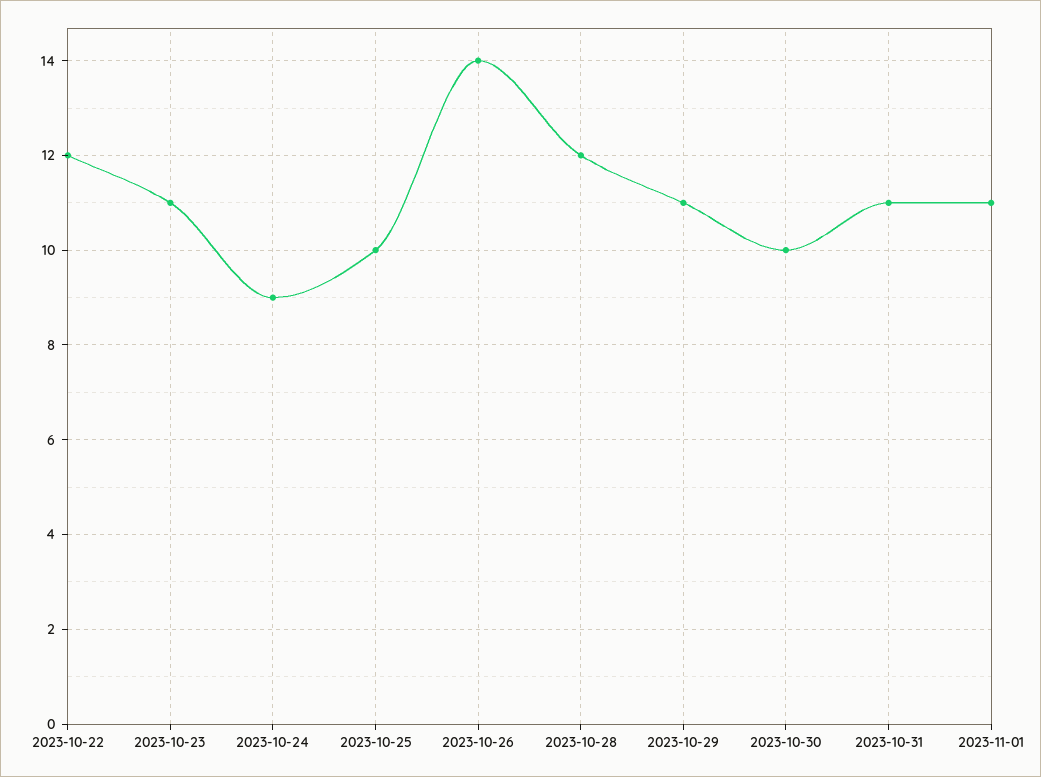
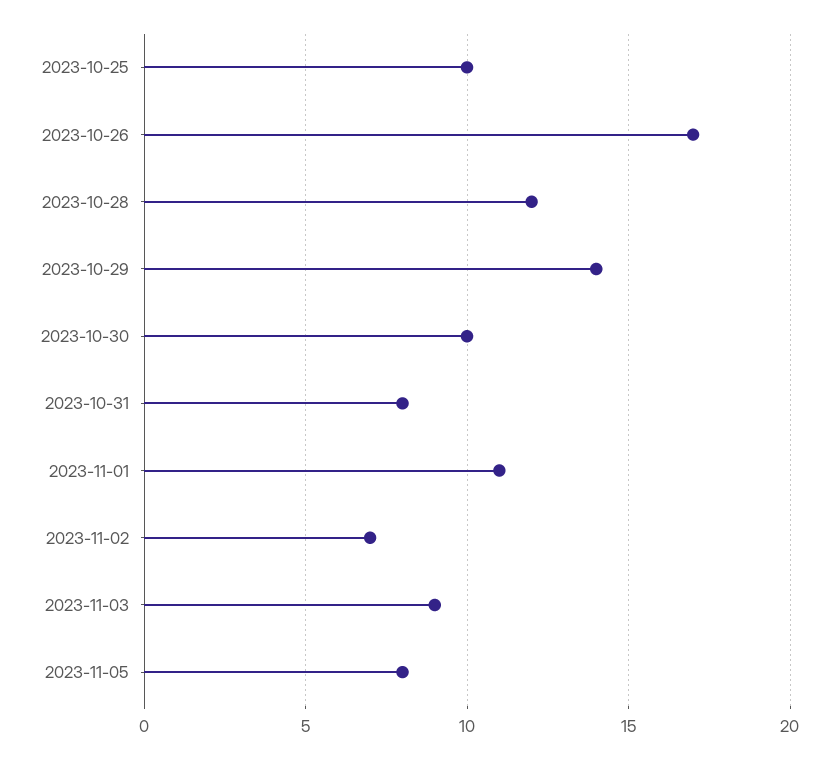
2023-10-22: 12 -> none
2023-10-23: 11 -> none
2023-10-24: 9 -> none
2023-10-26: 14 -> 17
2023-10-29: 11 -> 14
2023-10-31: 11 -> 8
2023-11-02: none -> 7
2023-11-03: none -> 9
2023-11-05: none -> 8

